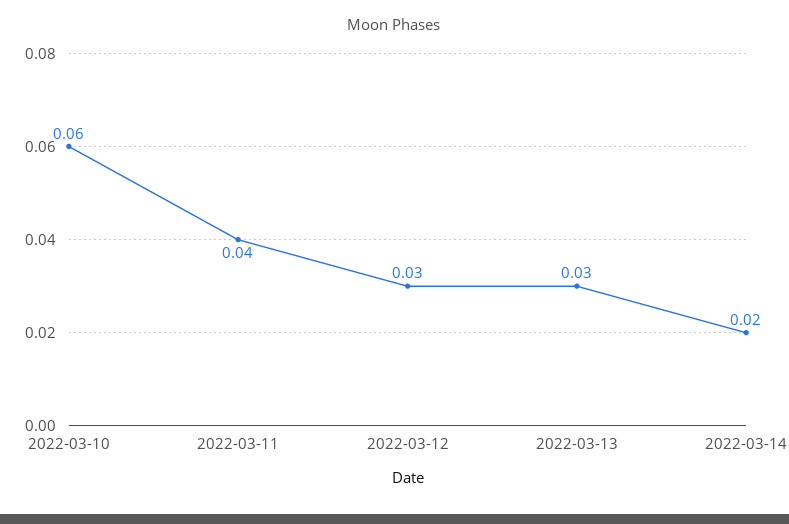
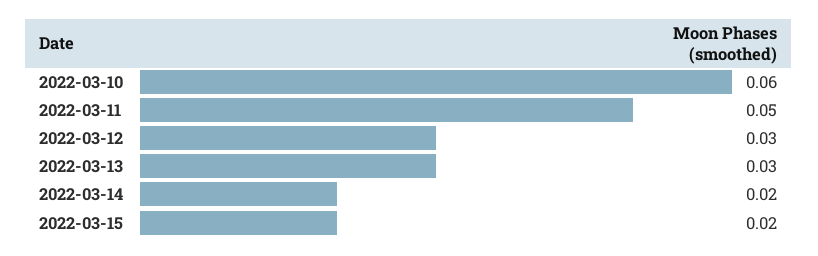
2022-03-11: 0.04 -> 0.05
2022-03-15: none -> 0.02

